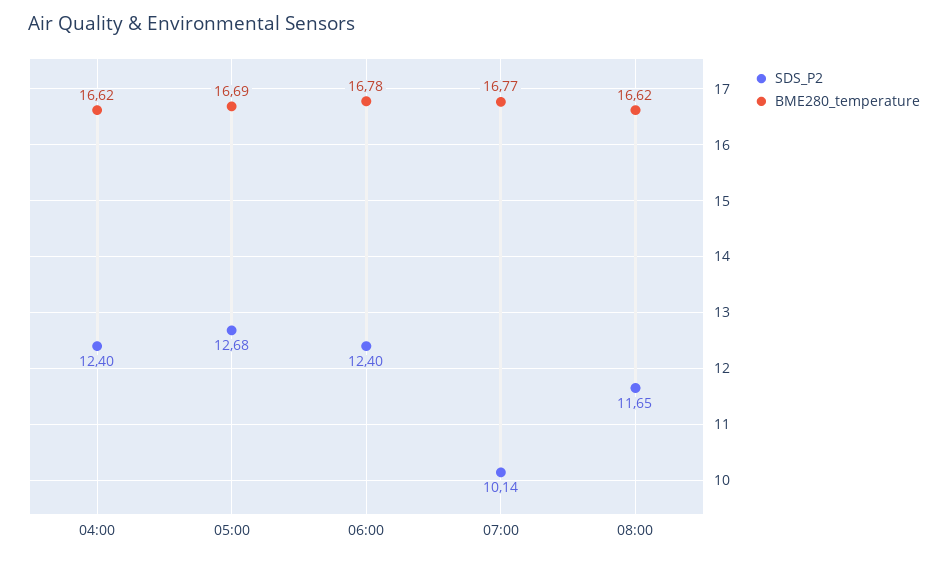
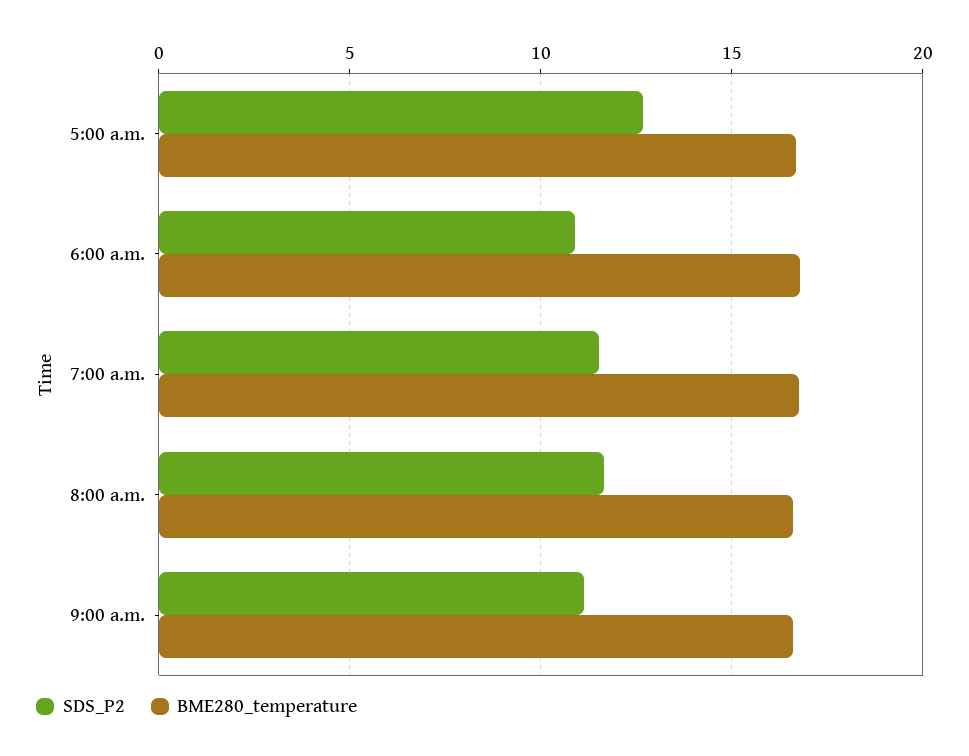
SDS_P2, 04:00: 12.4 -> none
BME280_temperature, 04:00: 16.62 -> none
SDS_P2, 06:00: 12.4 -> 11
SDS_P2, 07:00: 10.14 -> 11.5
SDS_P2, 9:00 a.m.: none -> 11
BME280_temperature, 9:00 a.m.: none -> 16.5

